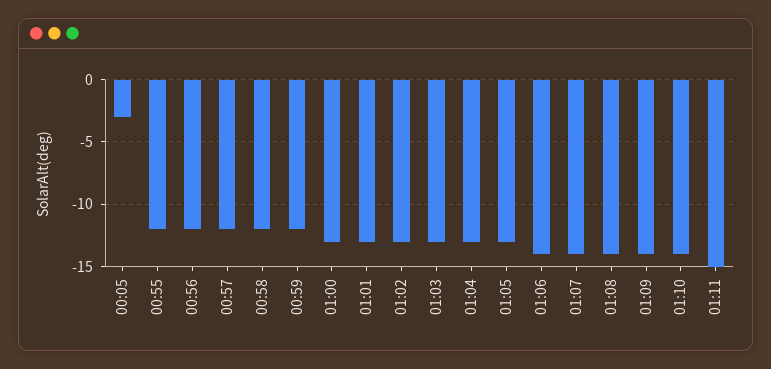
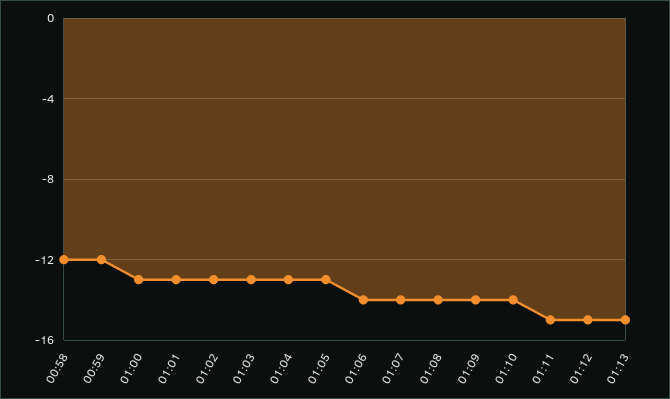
00:05: -3 -> none
00:55: -12 -> none
00:56: -12 -> none
00:57: -12 -> none
01:12: none -> -15
01:13: none -> -15

